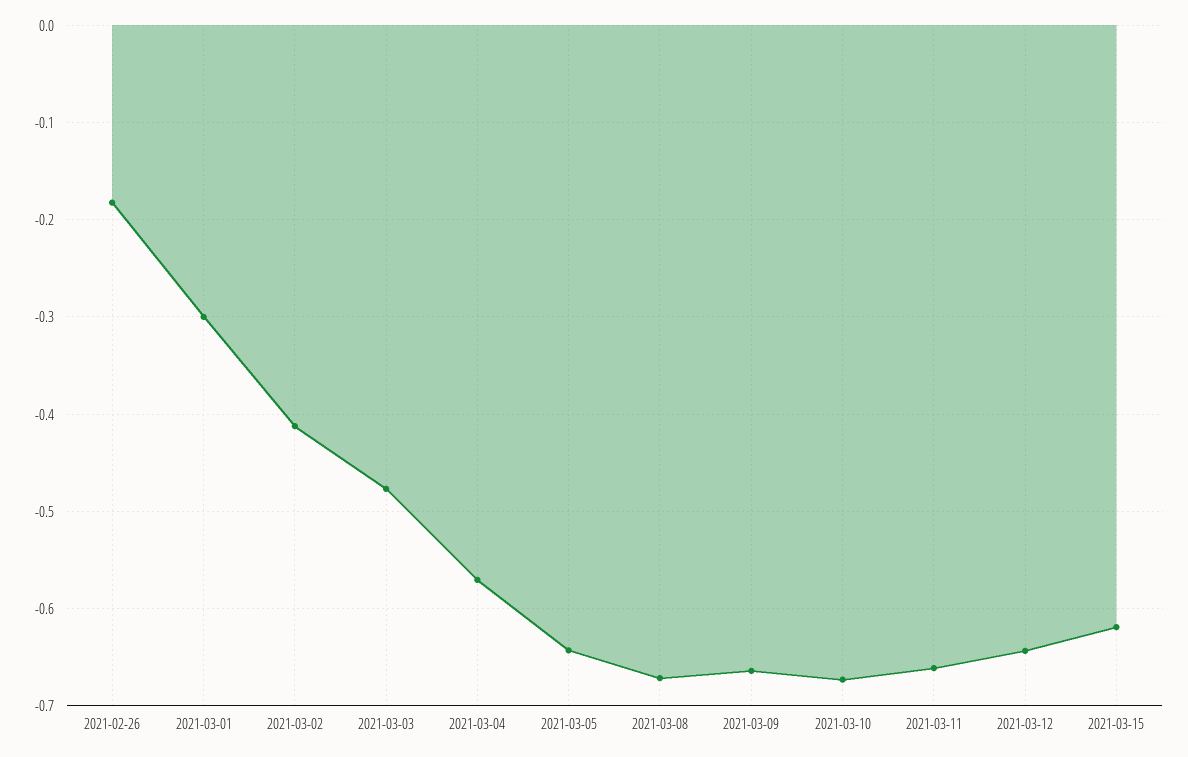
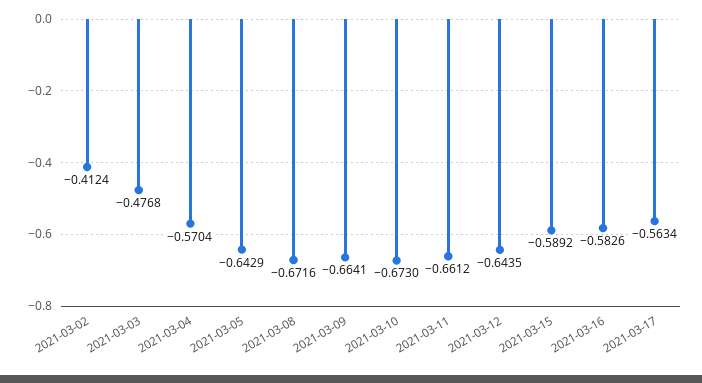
2021-02-26: -0.18 -> none
2021-03-01: -0.3 -> none
2021-03-15: -0.62 -> -0.5892
2021-03-16: none -> -0.5826
2021-03-17: none -> -0.5634

